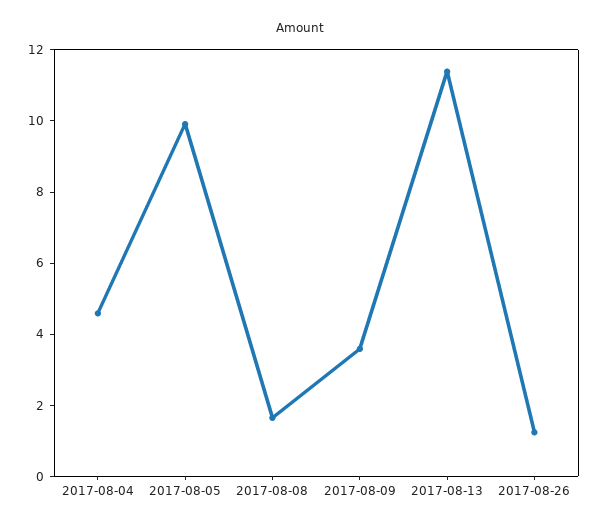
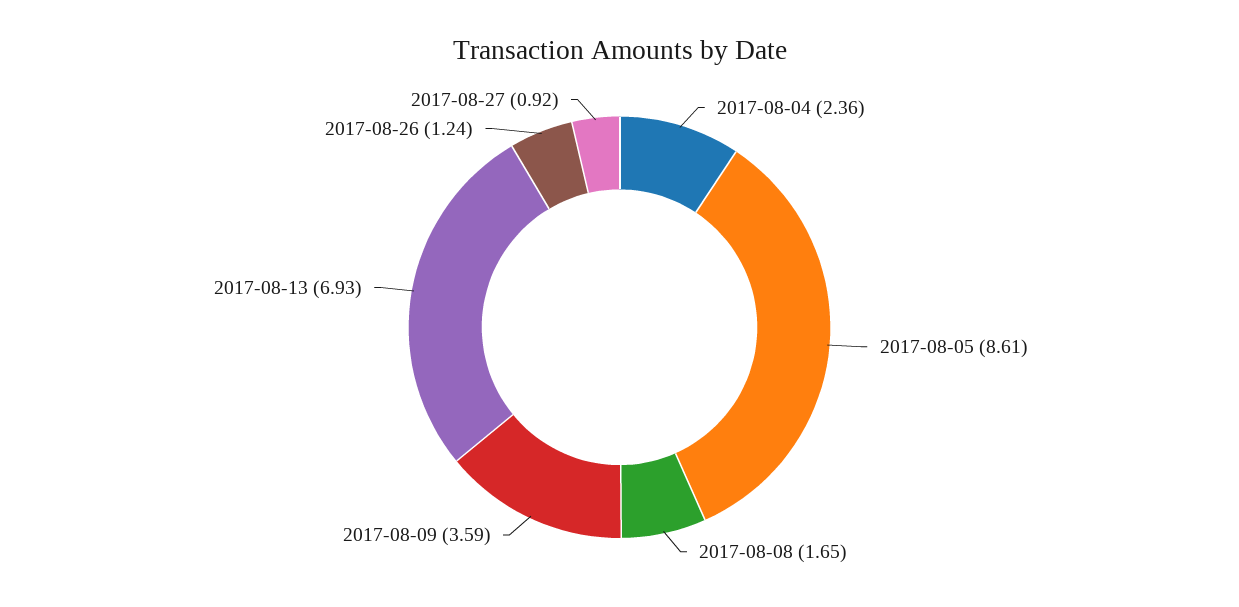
2017-08-04: 4.5 -> 2.36
2017-08-05: 10 -> 8.61
2017-08-13: 11.5 -> 6.93
2017-08-27: none -> 0.92

